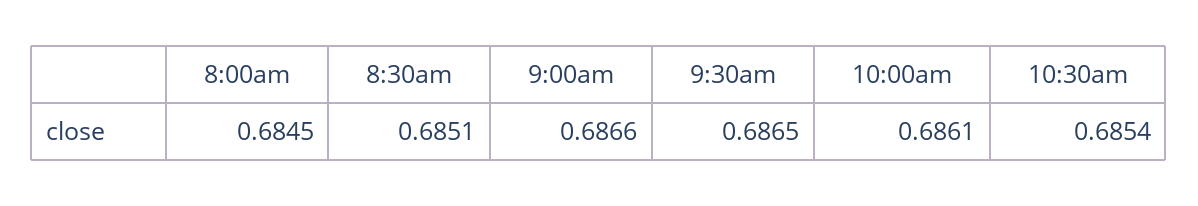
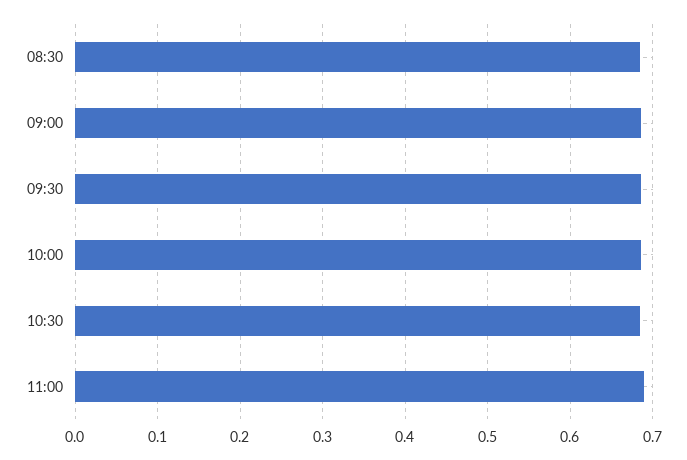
8:00am: 0.6845 -> none
11:00: none -> 0.69

